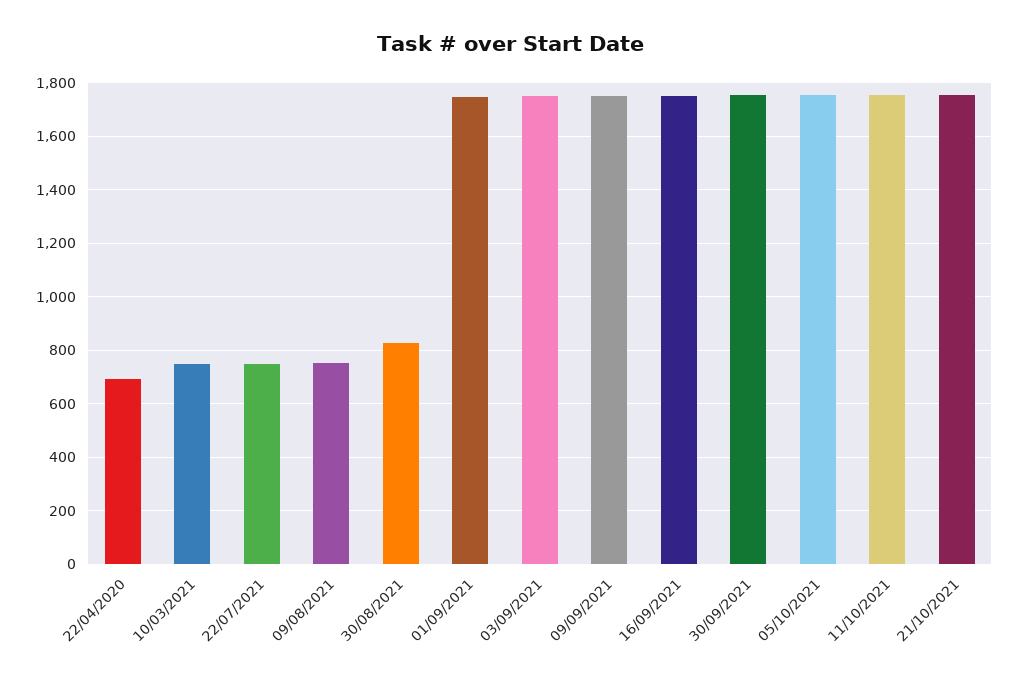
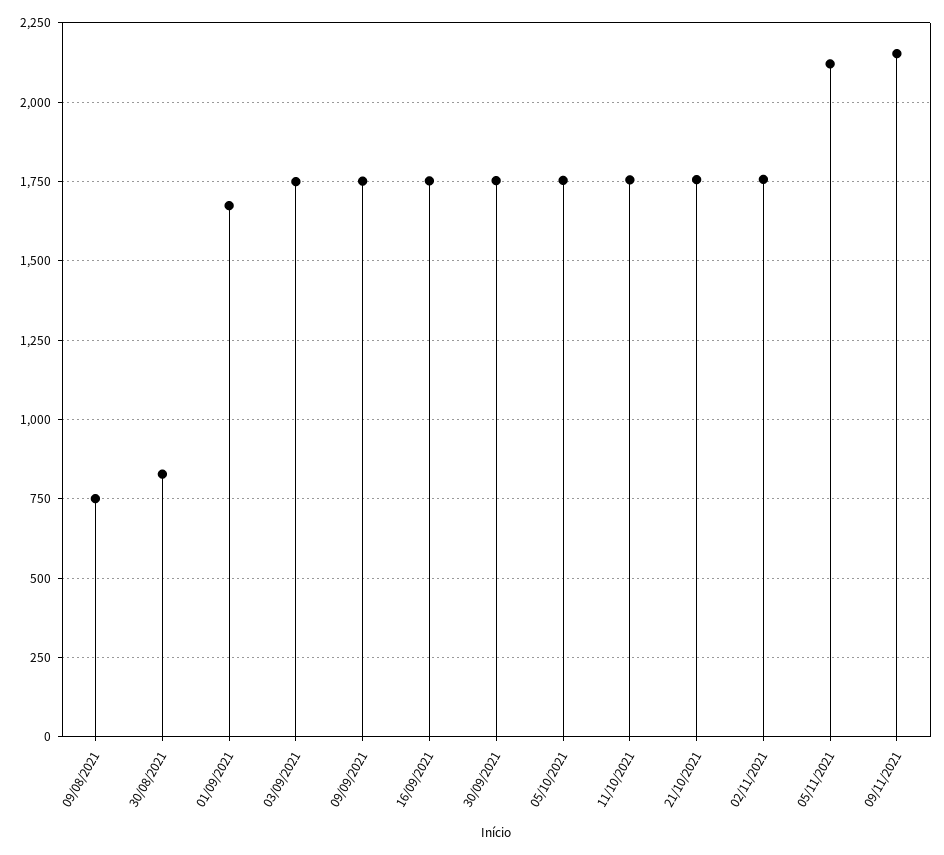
22/04/2020: 700 -> none
10/03/2021: 750 -> none
22/07/2021: 750 -> none
01/09/2021: 1750 -> 1675
02/11/2021: none -> 1750
05/11/2021: none -> 2125
09/11/2021: none -> 2150

